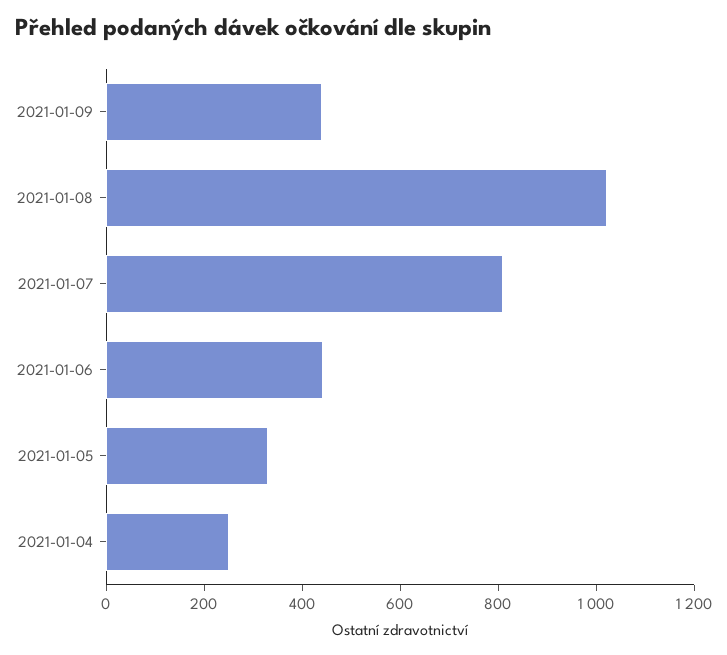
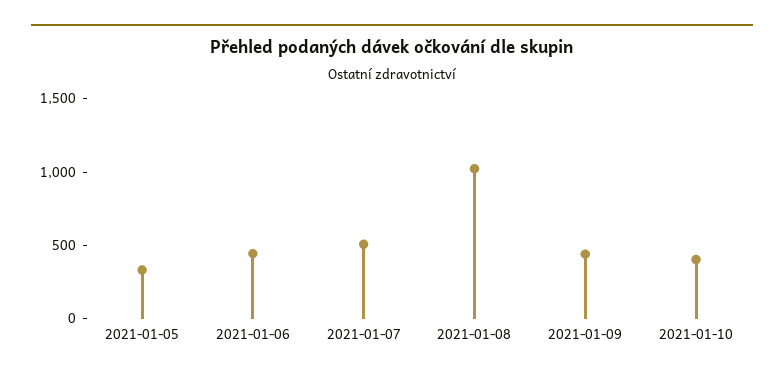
2021-01-07: 800 -> 500
2021-01-04: 250 -> none
2021-01-10: none -> 400

